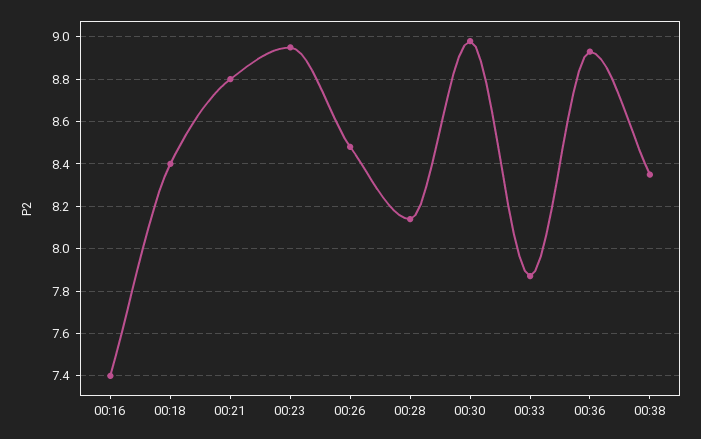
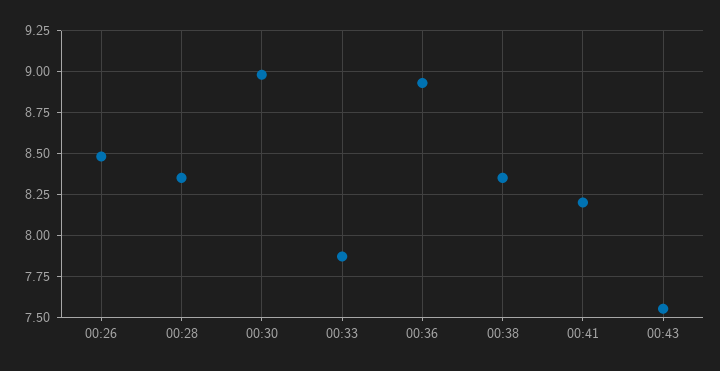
00:16: 7.4 -> none
00:18: 8.4 -> none
00:21: 8.8 -> none
00:23: 8.95 -> none
00:28: 8.15 -> 8.35
00:41: none -> 8.2
00:43: none -> 7.55

